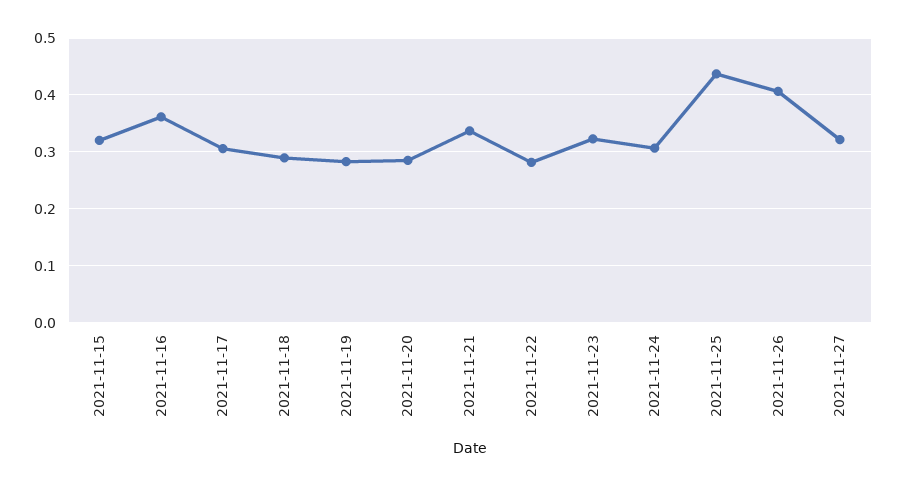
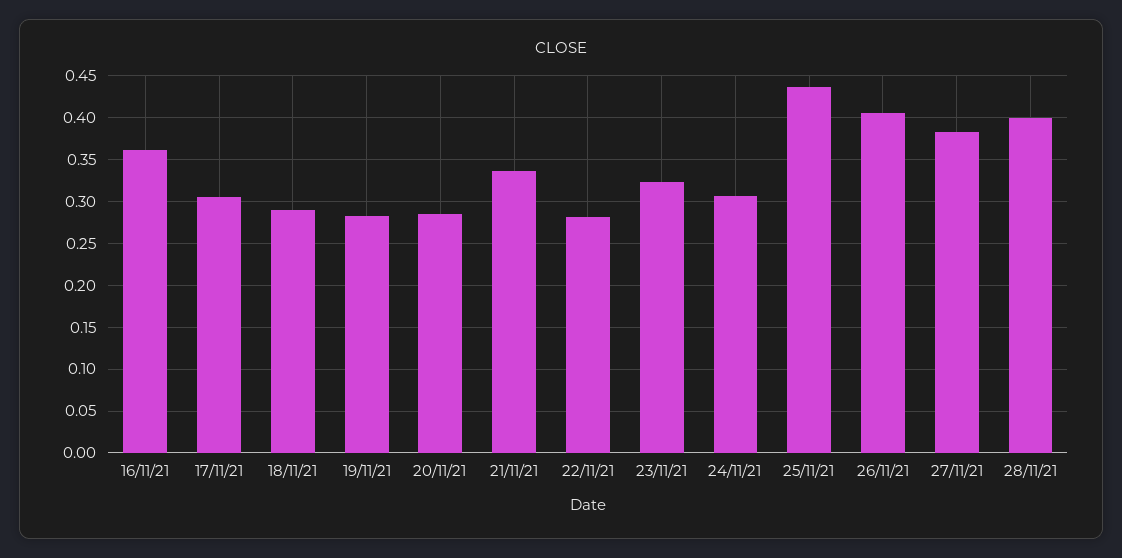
2021-11-15: 0.32 -> none
2021-11-27: 0.32 -> 0.38
28/11/21: none -> 0.4

